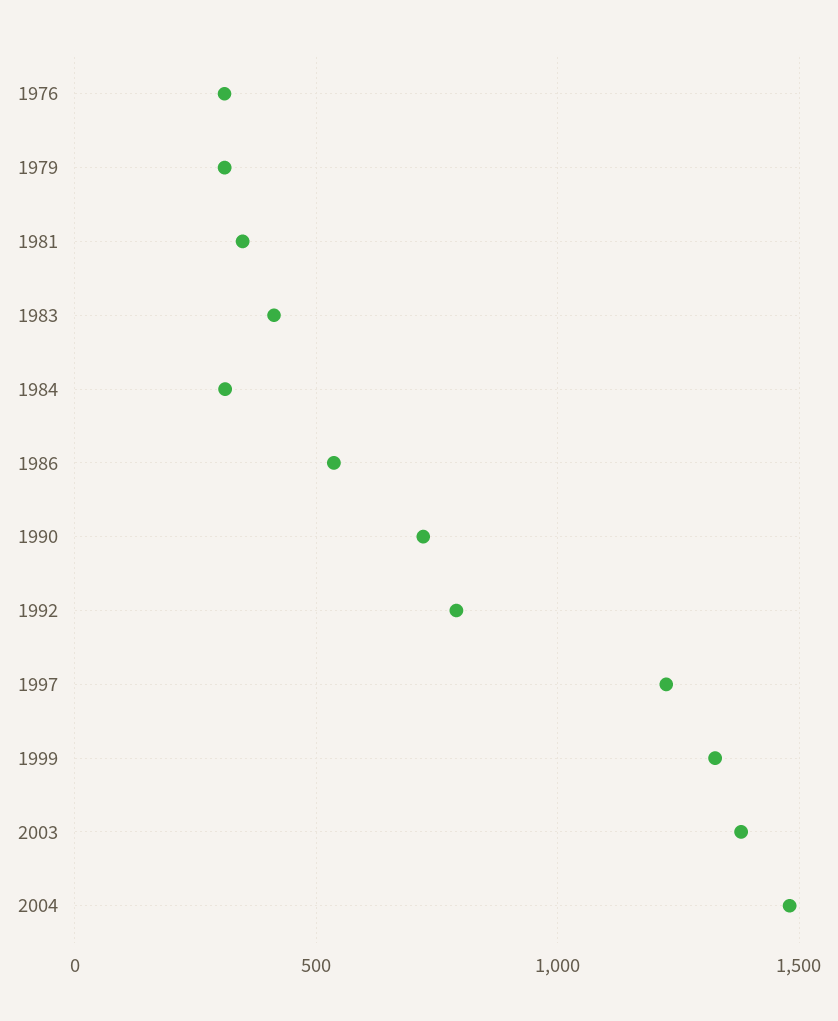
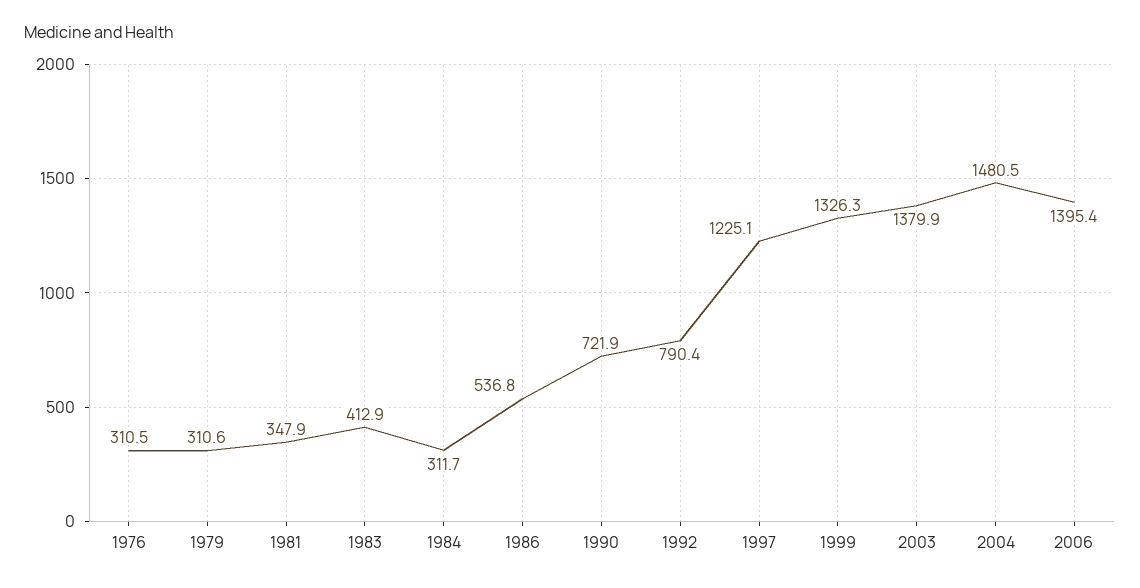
2006: none -> 1395.4

